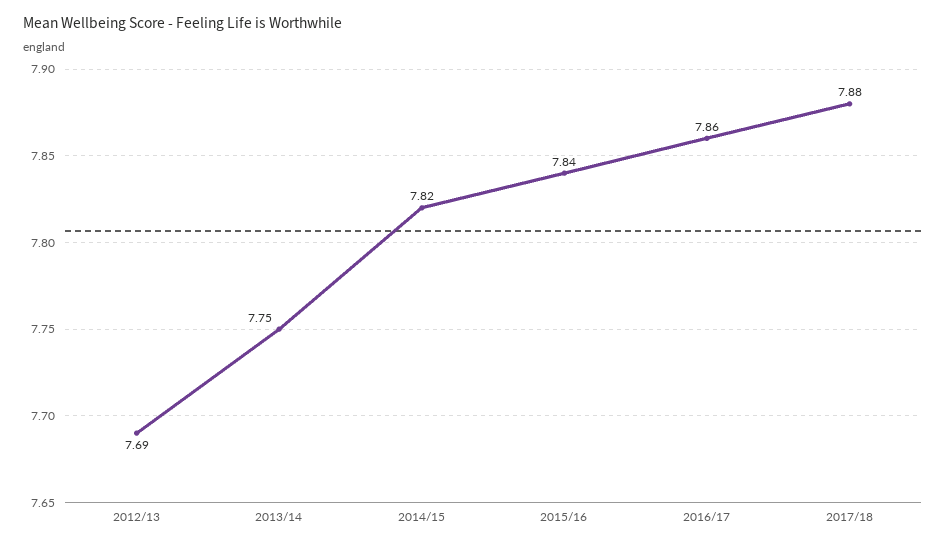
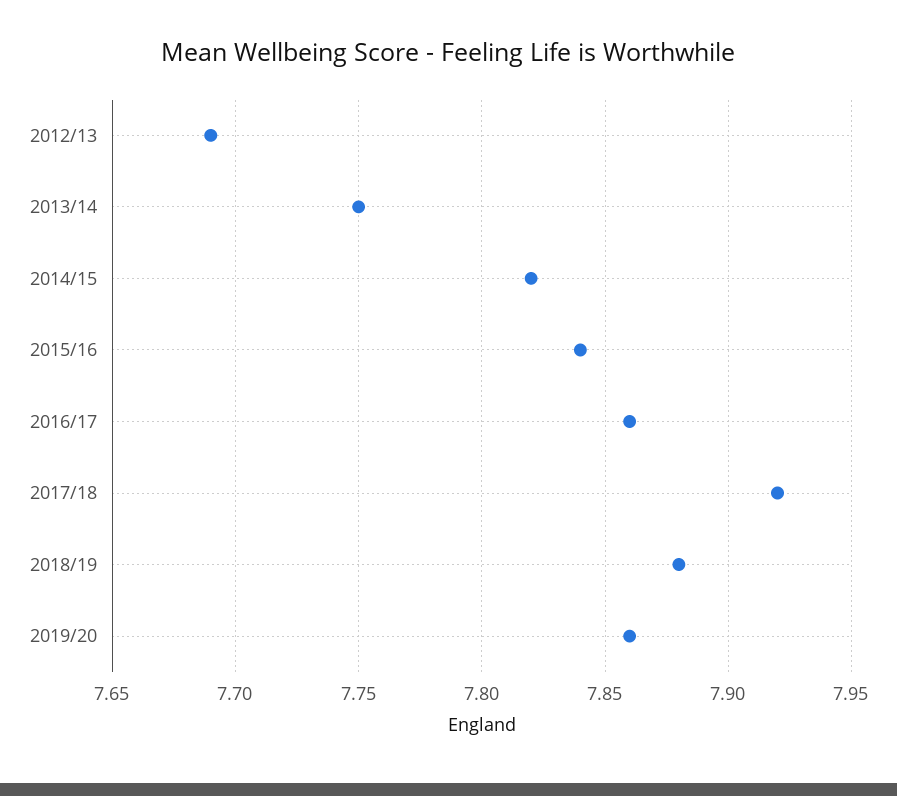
2017/18: 7.88 -> 7.92
2018/19: none -> 7.88
2019/20: none -> 7.86

